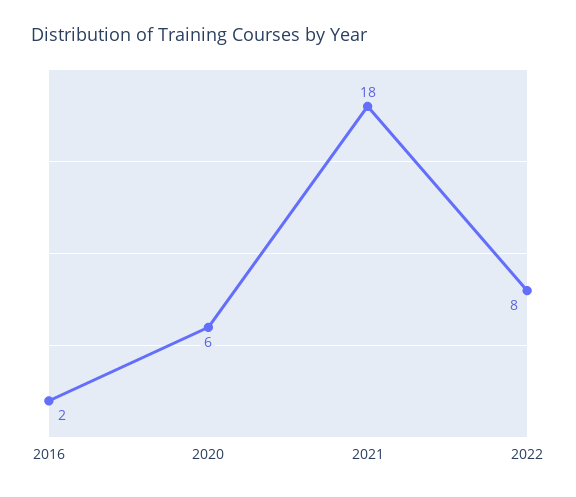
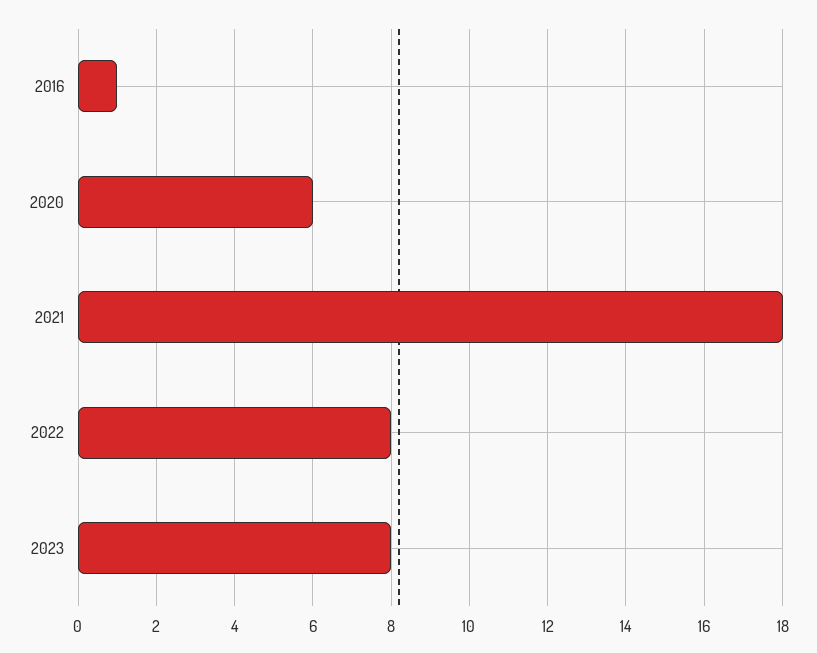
2016: 2 -> 1
2023: none -> 8

